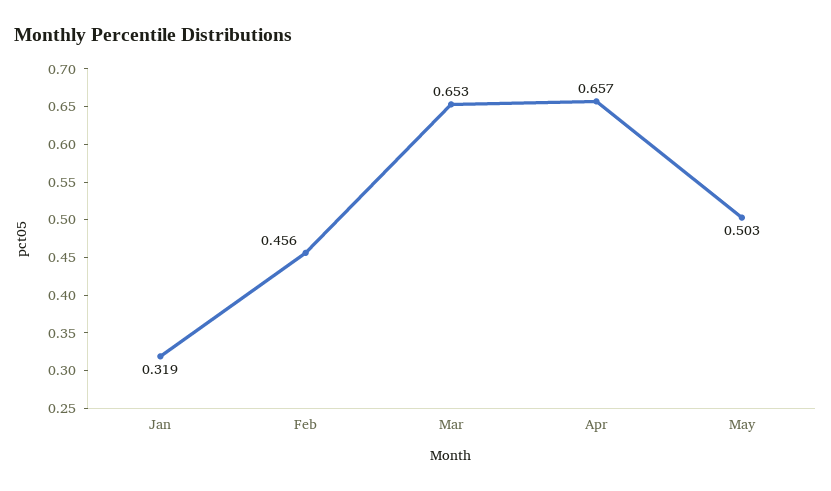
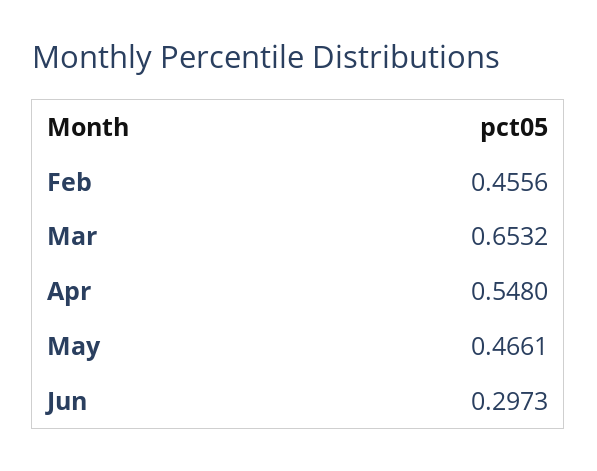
Jan: 0.319 -> none
Apr: 0.657 -> 0.548
May: 0.503 -> 0.4661
Jun: none -> 0.2973

